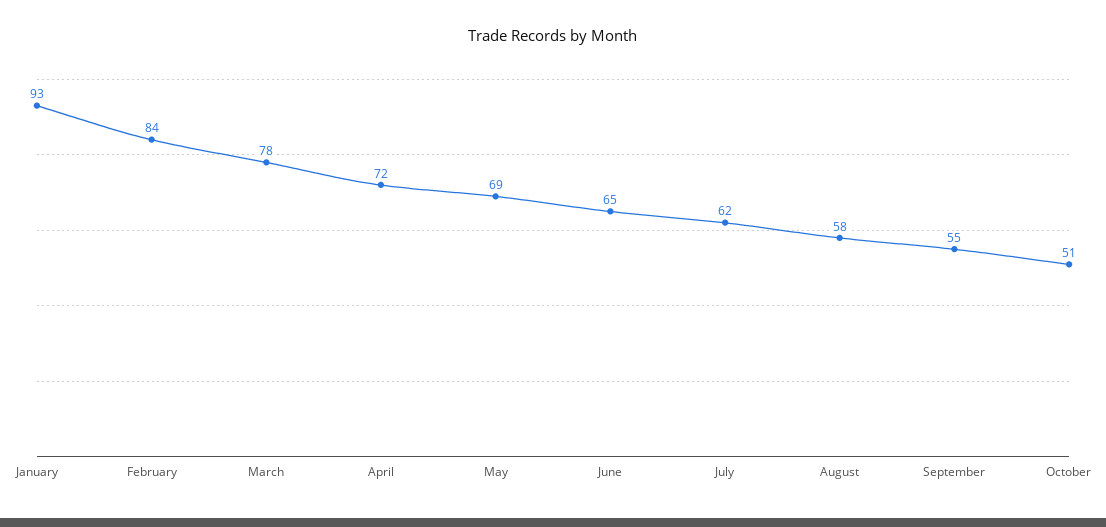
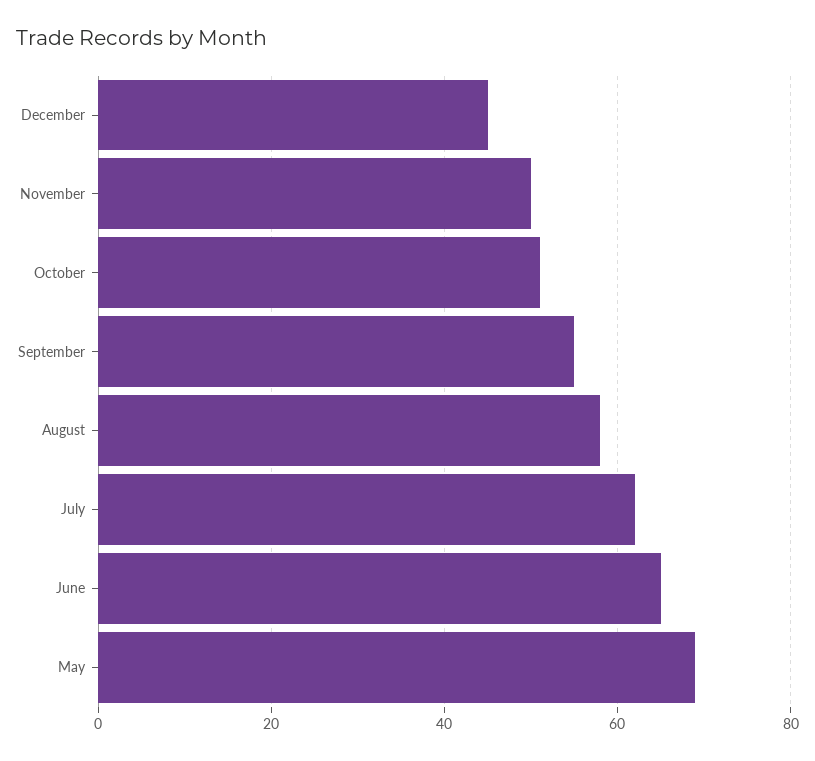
January: 93 -> none
February: 84 -> none
March: 78 -> none
April: 72 -> none
December: none -> 45
November: none -> 50

